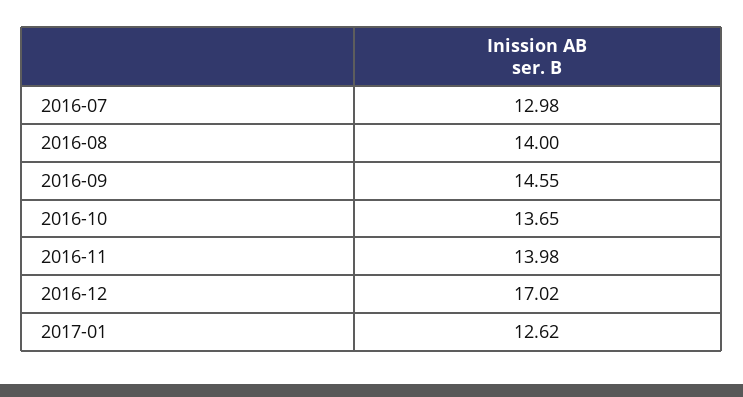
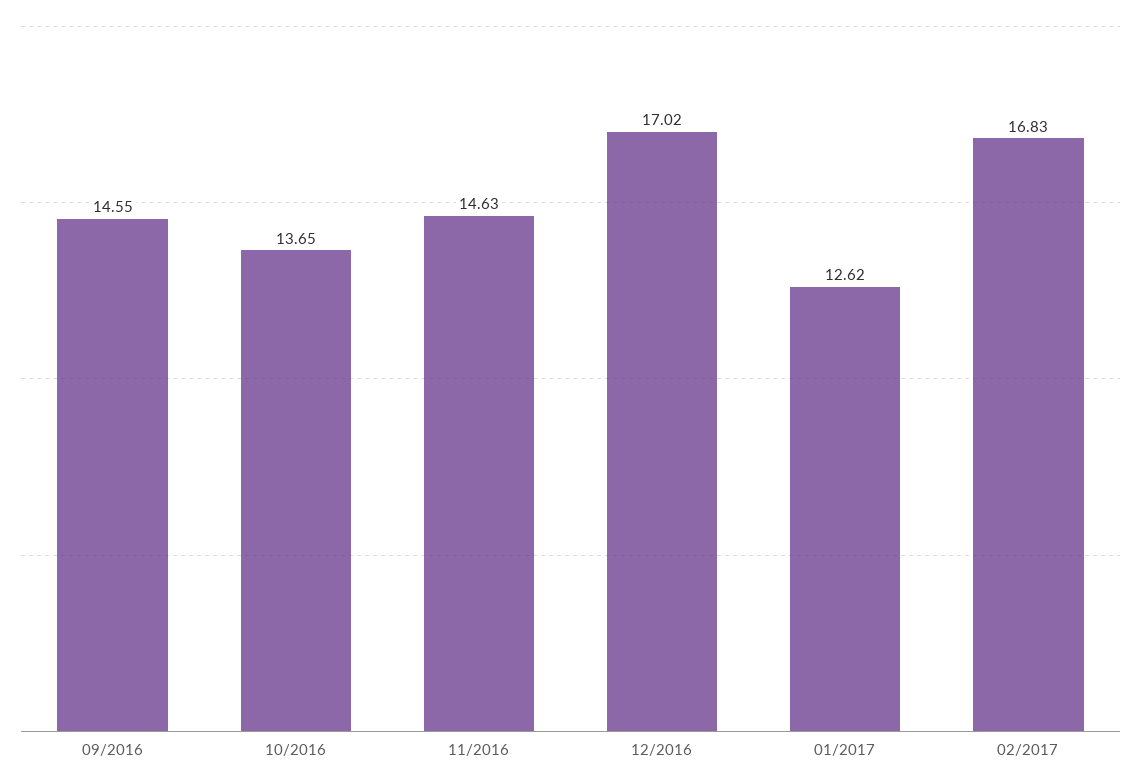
2016-07: 12.98 -> none
2016-08: 14 -> none
2016-11: 13.98 -> 14.63
02/2017: none -> 16.83

